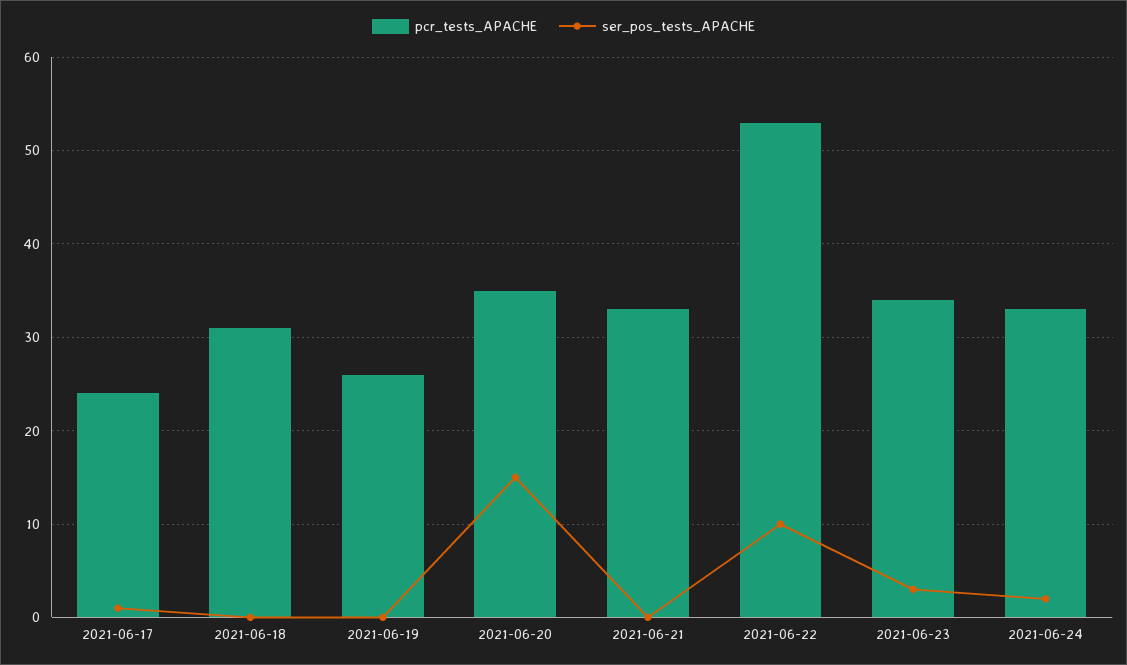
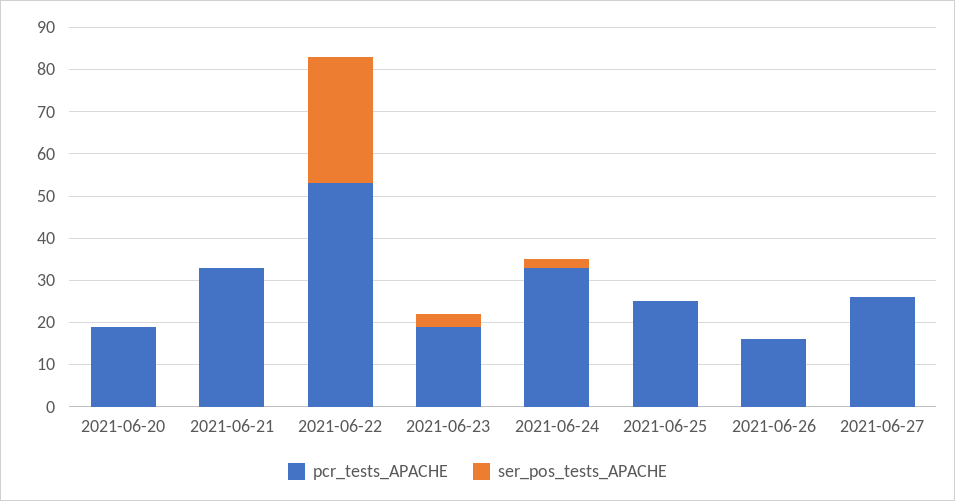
pcr_tests_APACHE, 2021-06-17: 24 -> none
ser_pos_tests_APACHE, 2021-06-17: 1 -> none
pcr_tests_APACHE, 2021-06-18: 31 -> none
ser_pos_tests_APACHE, 2021-06-18: 0 -> none
pcr_tests_APACHE, 2021-06-19: 26 -> none
ser_pos_tests_APACHE, 2021-06-19: 0 -> none
pcr_tests_APACHE, 2021-06-20: 35 -> 20
ser_pos_tests_APACHE, 2021-06-20: 15 -> 0
ser_pos_tests_APACHE, 2021-06-22: 10 -> 30
pcr_tests_APACHE, 2021-06-23: 34 -> 20
pcr_tests_APACHE, 2021-06-25: none -> 25
ser_pos_tests_APACHE, 2021-06-25: none -> 0
pcr_tests_APACHE, 2021-06-26: none -> 15
ser_pos_tests_APACHE, 2021-06-26: none -> 0
pcr_tests_APACHE, 2021-06-27: none -> 25
ser_pos_tests_APACHE, 2021-06-27: none -> 0

